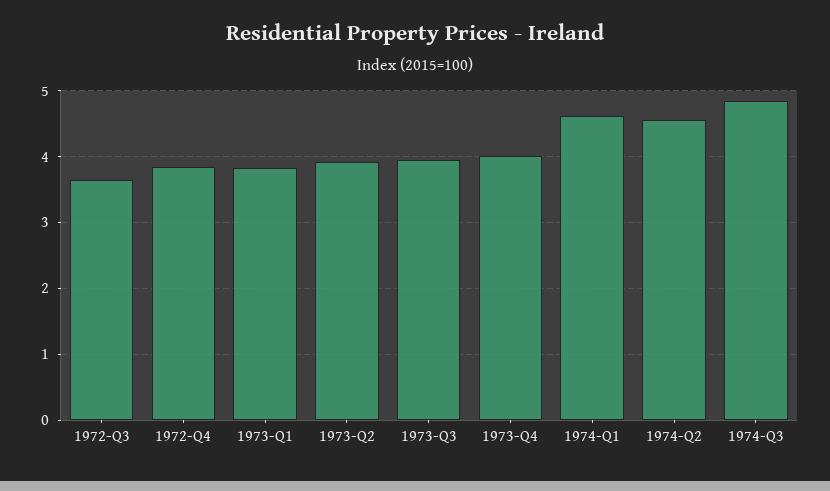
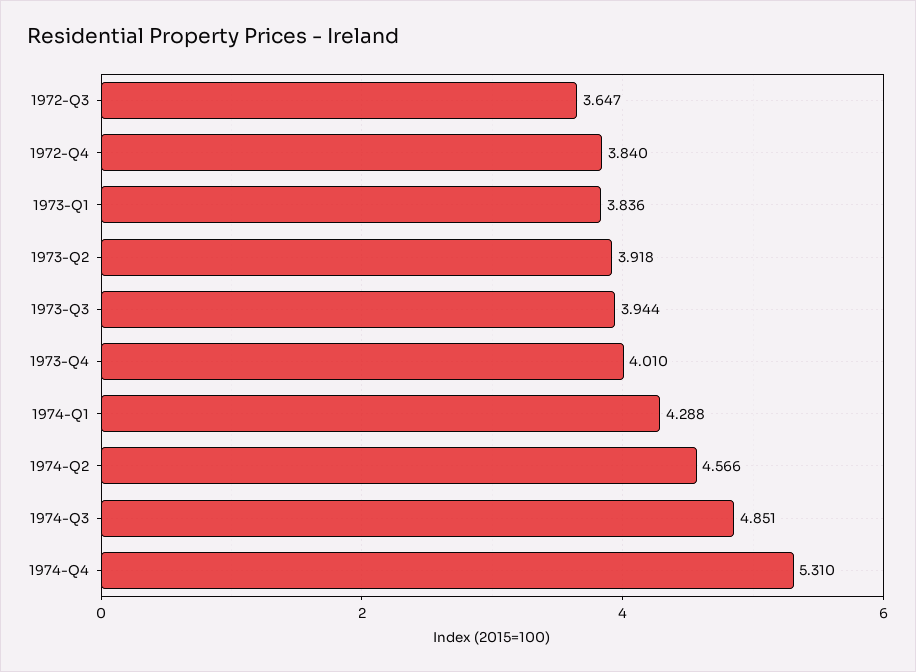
1974-Q1: 4.6 -> 4.288
1974-Q4: none -> 5.31

